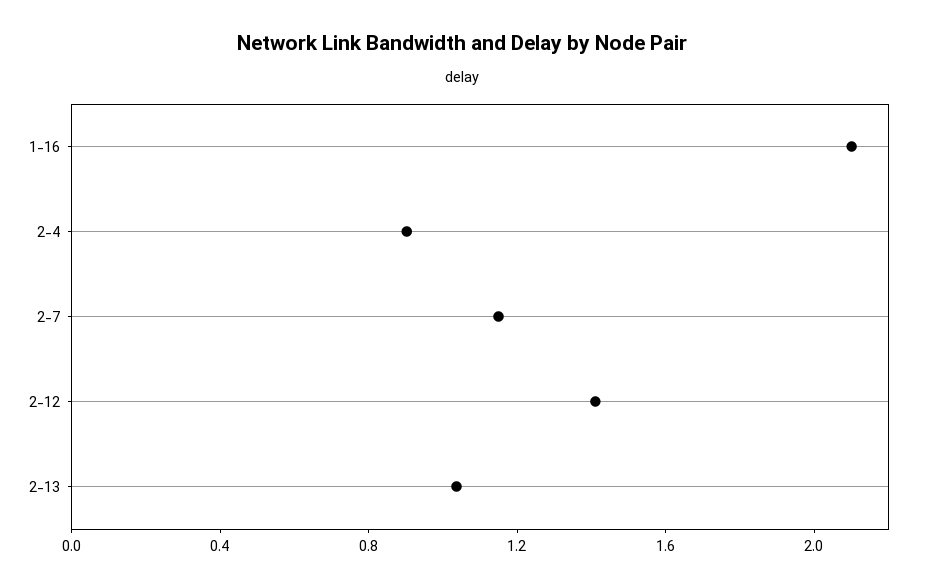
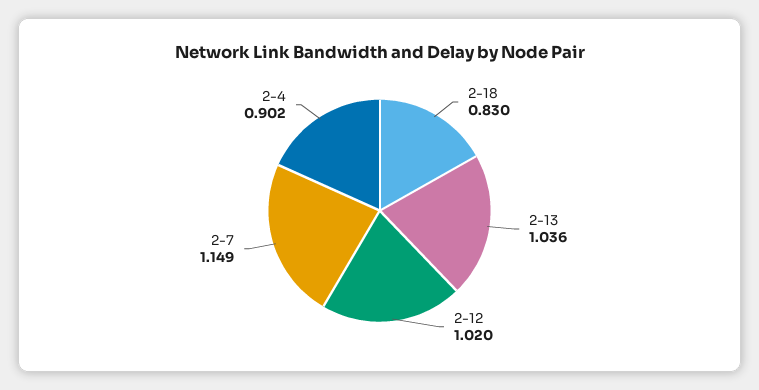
1-16: 2.1 -> none
2-12: 1.4 -> 1.02
2-18: none -> 0.83

